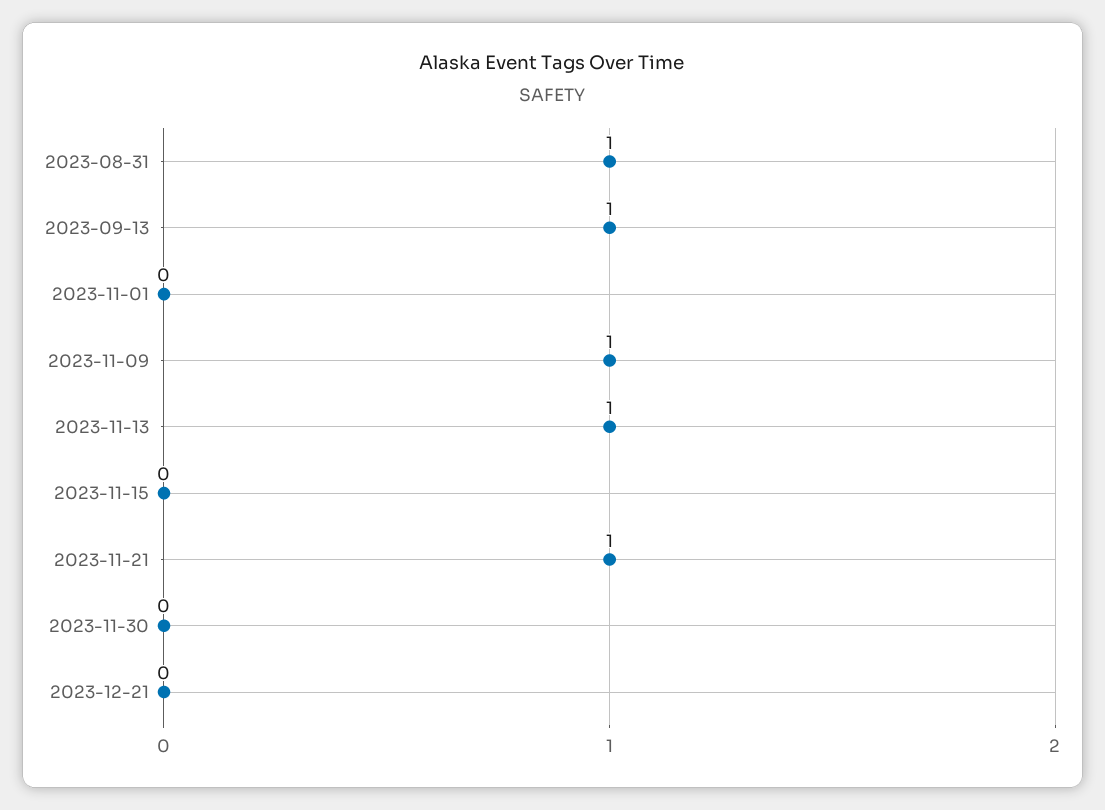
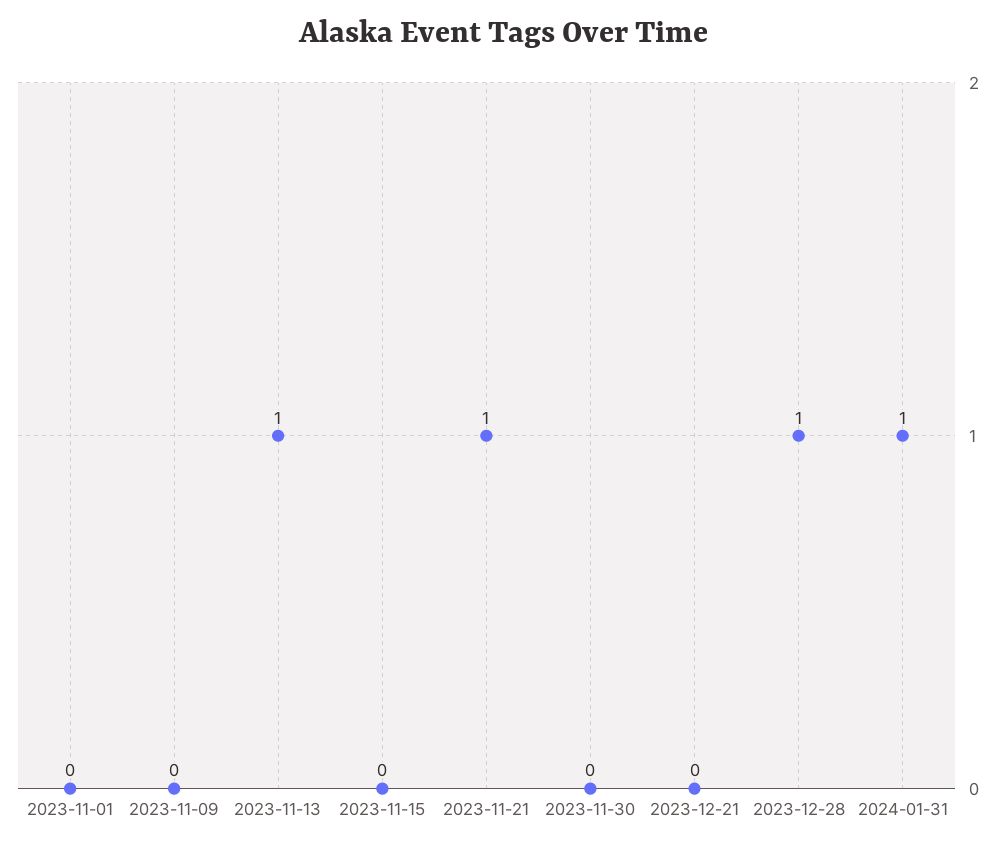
2023-08-31: 1 -> none
2023-09-13: 1 -> none
2023-11-09: 1 -> 0
2023-12-28: none -> 1
2024-01-31: none -> 1

